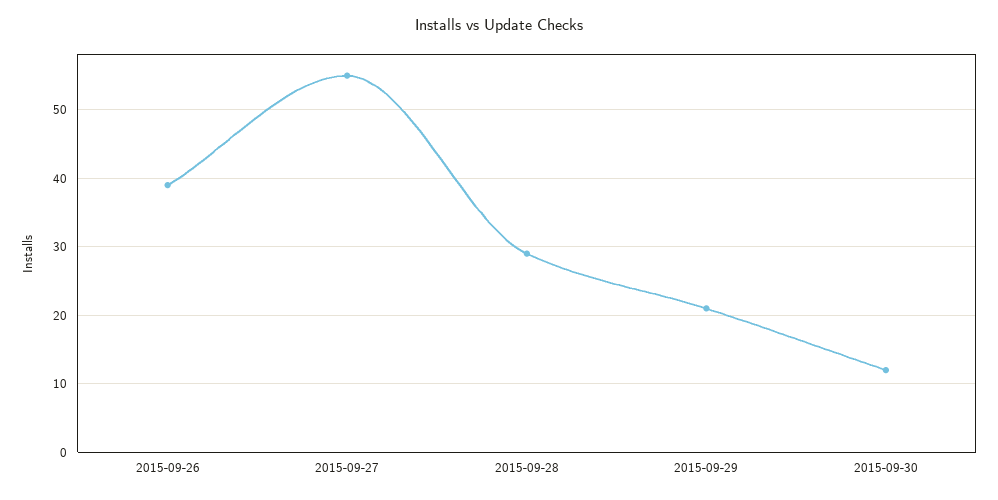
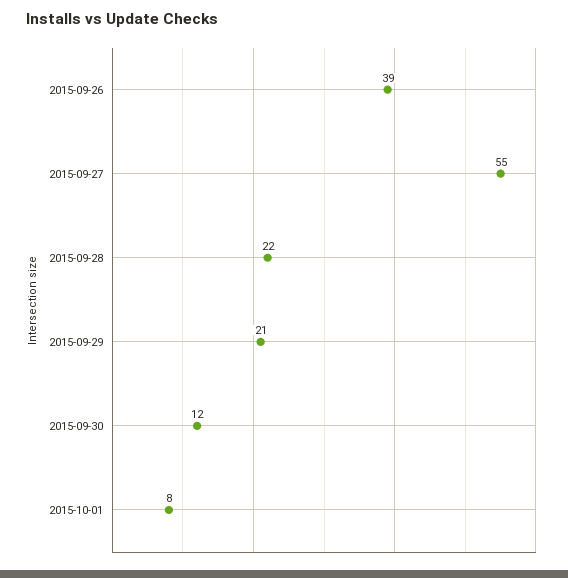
2015-09-28: 29 -> 22
2015-10-01: none -> 8

